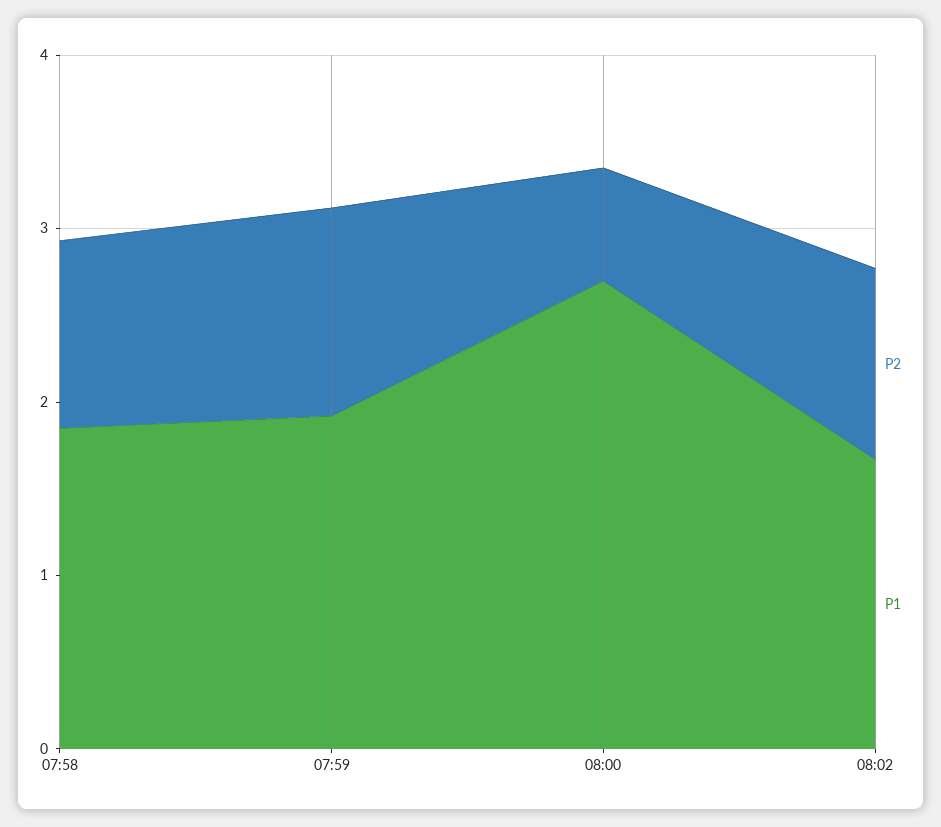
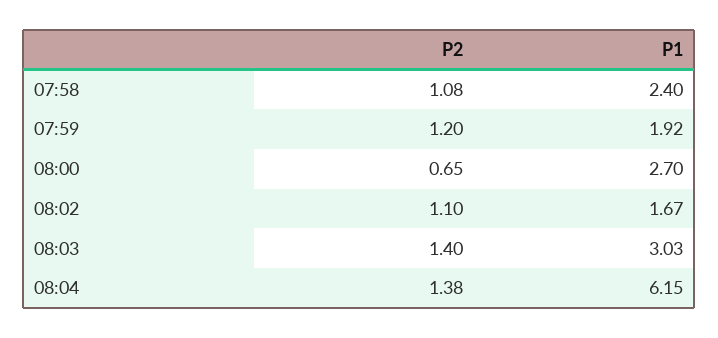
P1, 07:58: 1.8 -> 2.4
P2, 08:03: none -> 1.4
P1, 08:03: none -> 3.03
P2, 08:04: none -> 1.38
P1, 08:04: none -> 6.15

